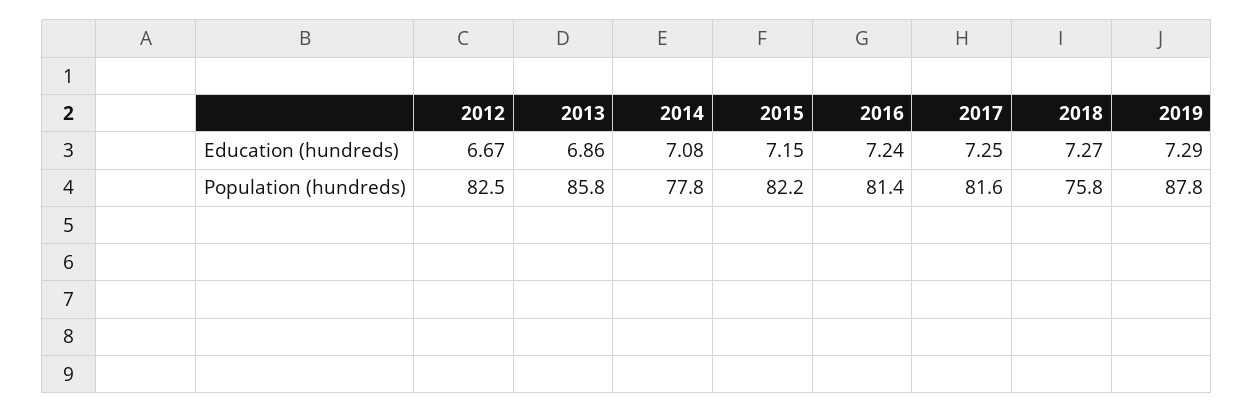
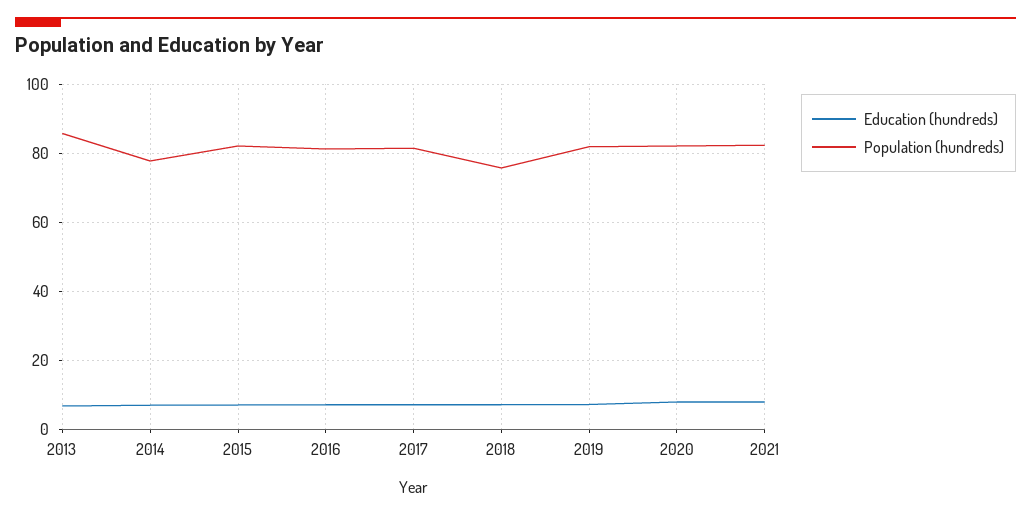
Education (hundreds), 2012: 6.67 -> none
Population (hundreds), 2012: 82.5 -> none
Population (hundreds), 2019: 87.8 -> 82
Education (hundreds), 2020: none -> 8
Population (hundreds), 2020: none -> 82
Education (hundreds), 2021: none -> 8
Population (hundreds), 2021: none -> 82

